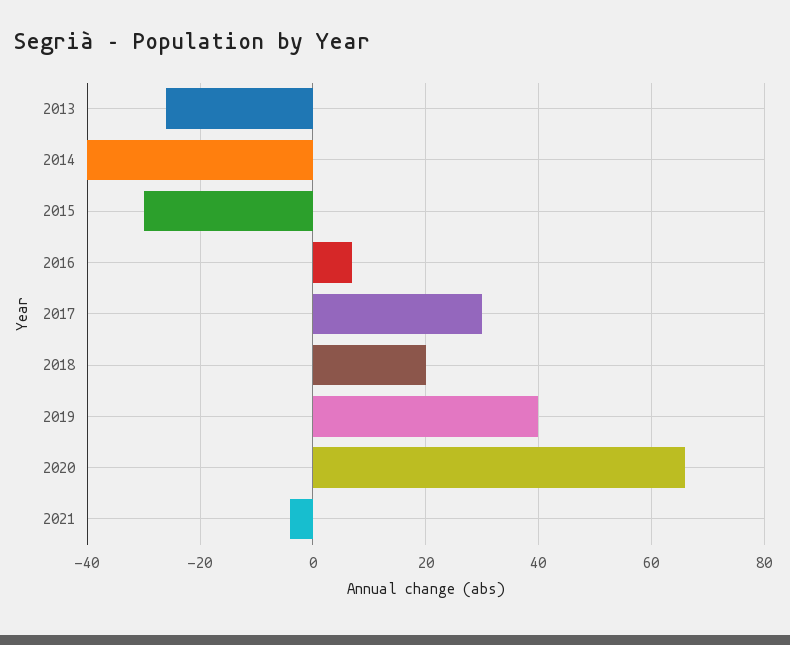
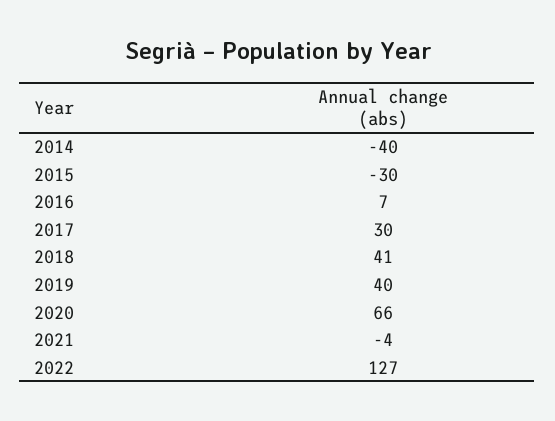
2013: -25 -> none
2018: 20 -> 41
2022: none -> 127

